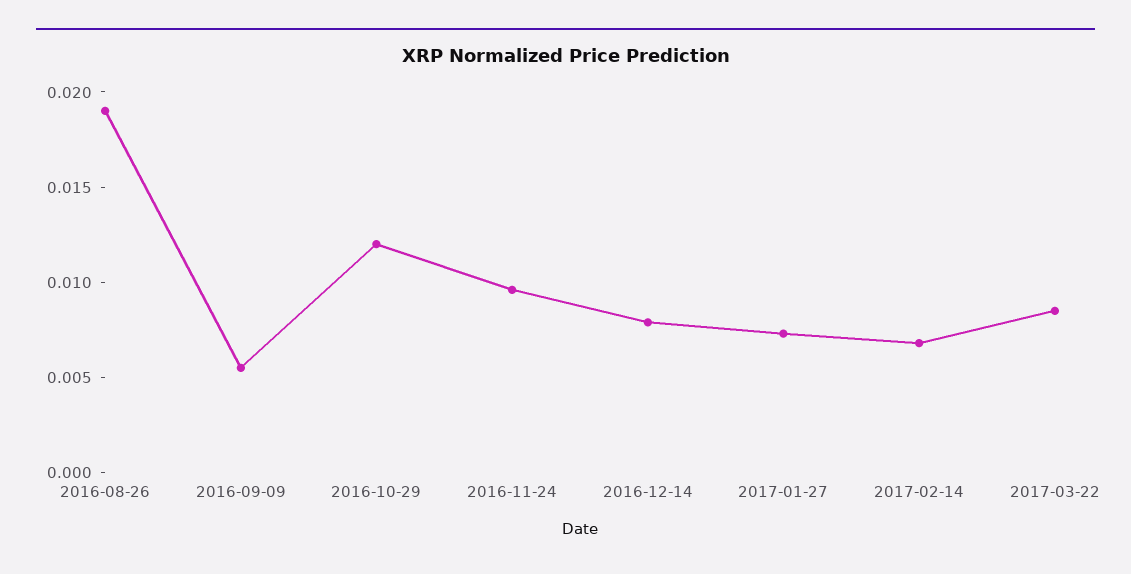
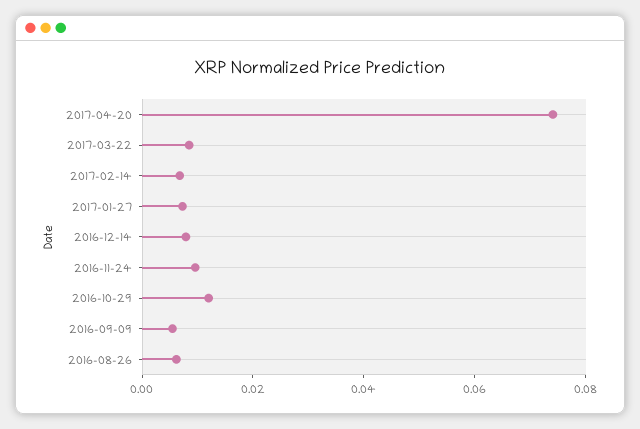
2016-08-26: 0.019 -> 0.005
2017-04-20: none -> 0.075

